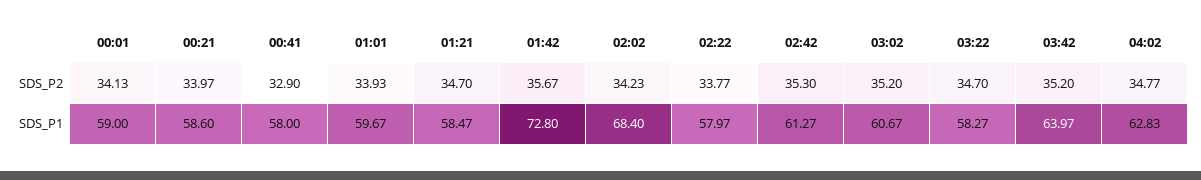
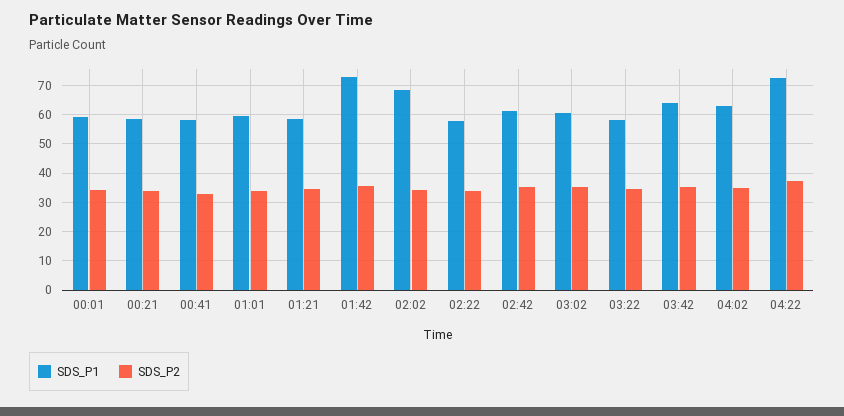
SDS_P1, 04:22: none -> 72.5
SDS_P2, 04:22: none -> 37.5

